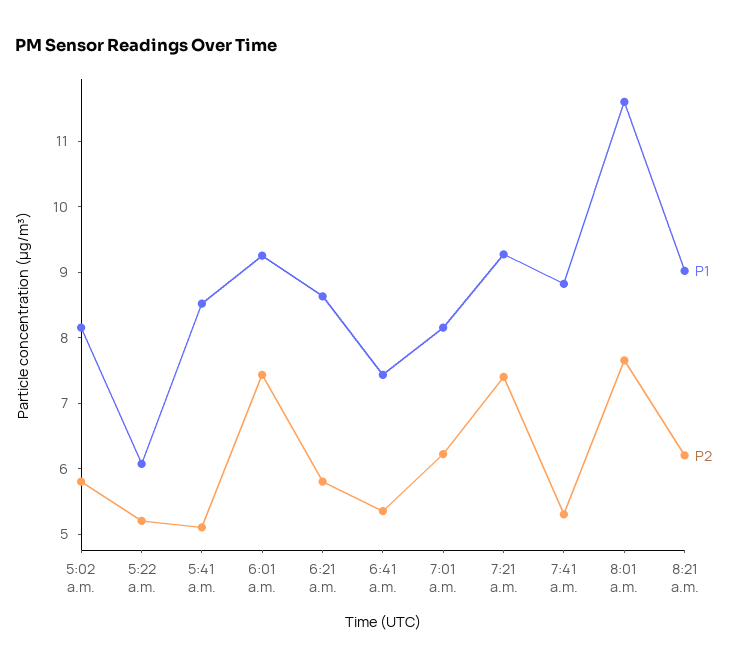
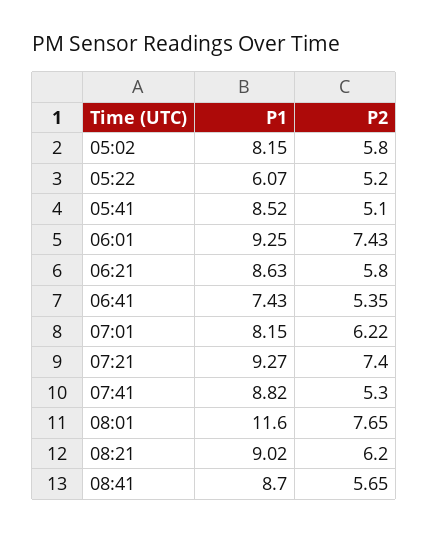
P1, 08:41: none -> 8.7
P2, 08:41: none -> 5.65

